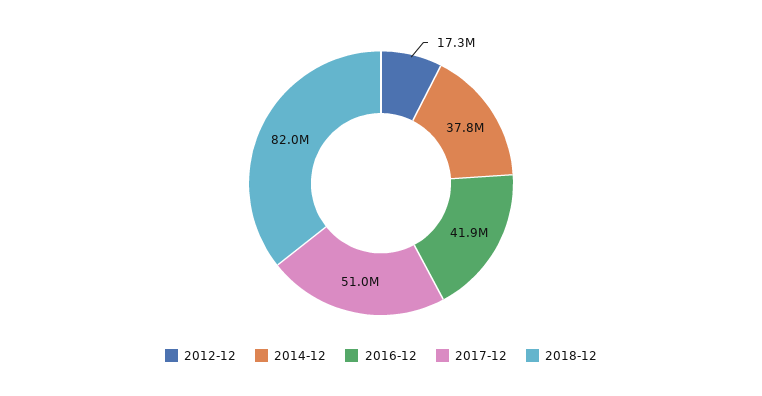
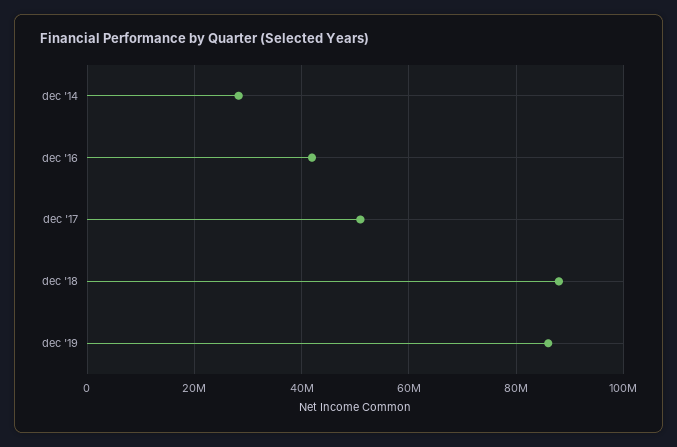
2012-12: 17300000 -> none
2014-12: 37800000 -> 28000000
2018-12: 82000000 -> 88000000
dec '19: none -> 86000000

